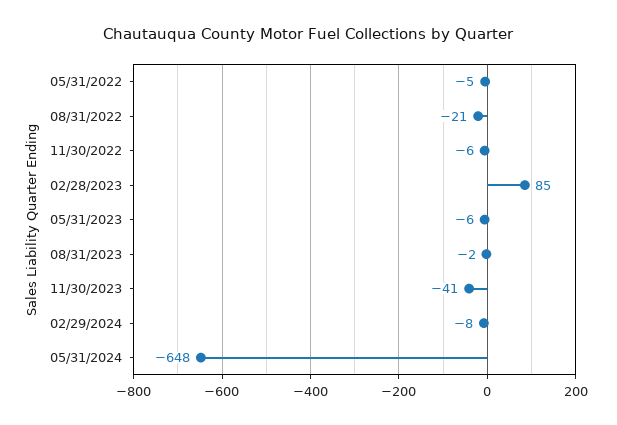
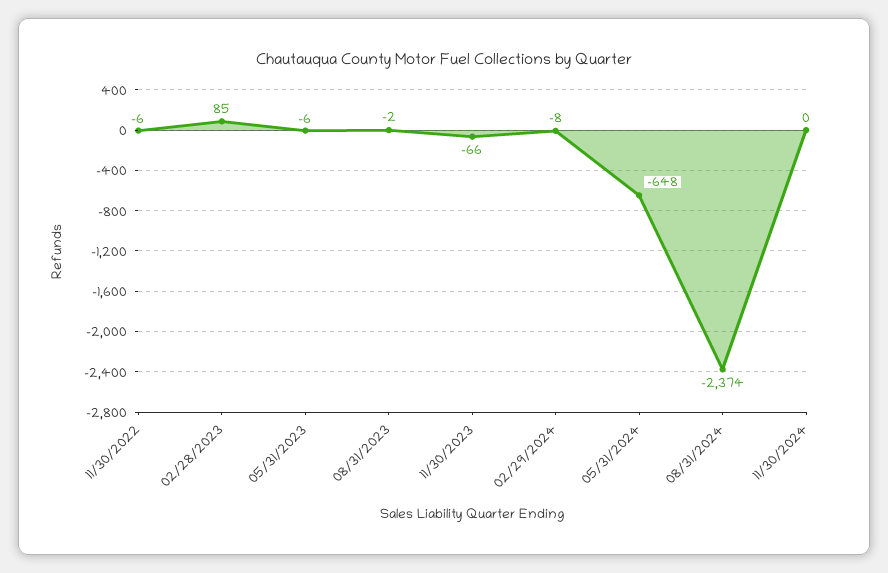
05/31/2022: -5 -> none
08/31/2022: -21 -> none
11/30/2023: -41 -> -66
08/31/2024: none -> -2374
11/30/2024: none -> 0

